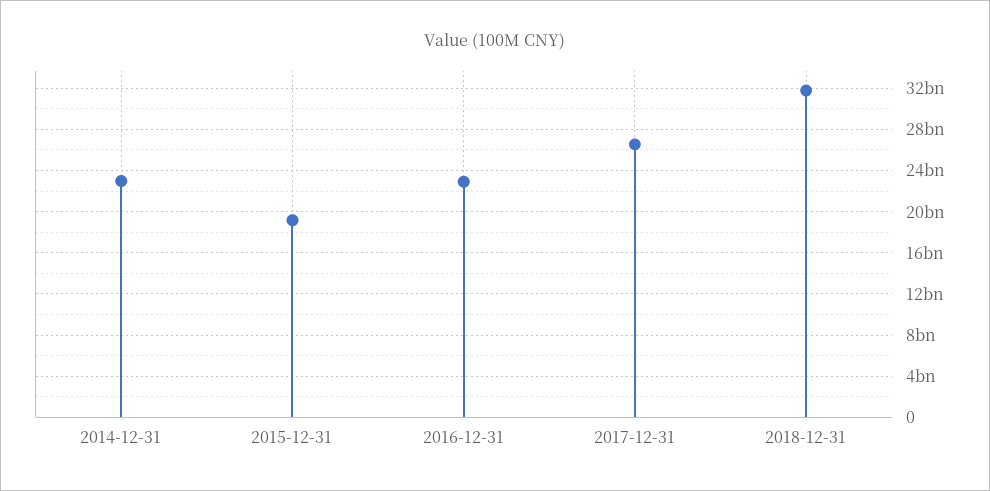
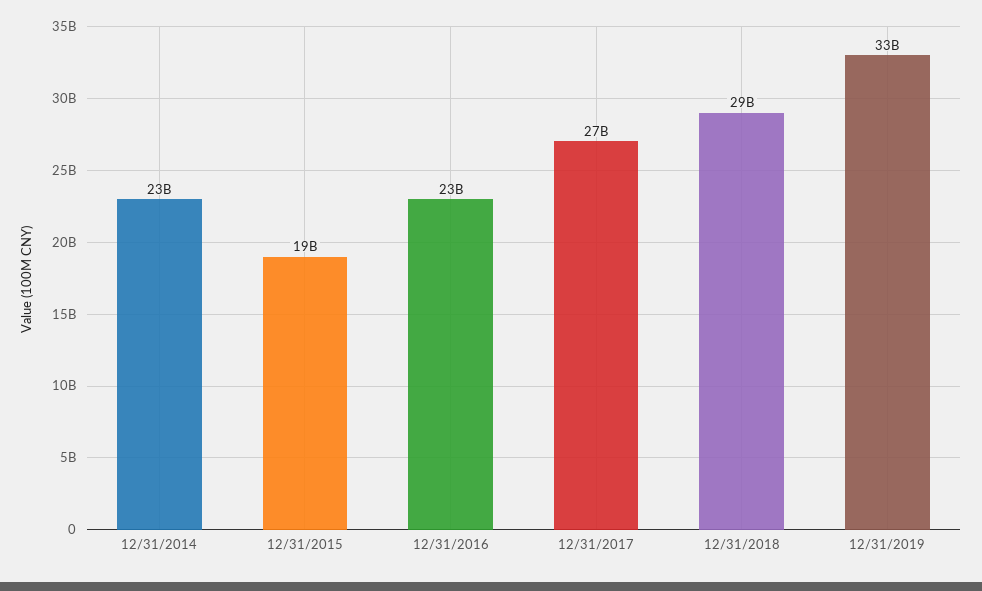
2018-12-31: 32000000000 -> 29000000000
12/31/2019: none -> 33000000000

